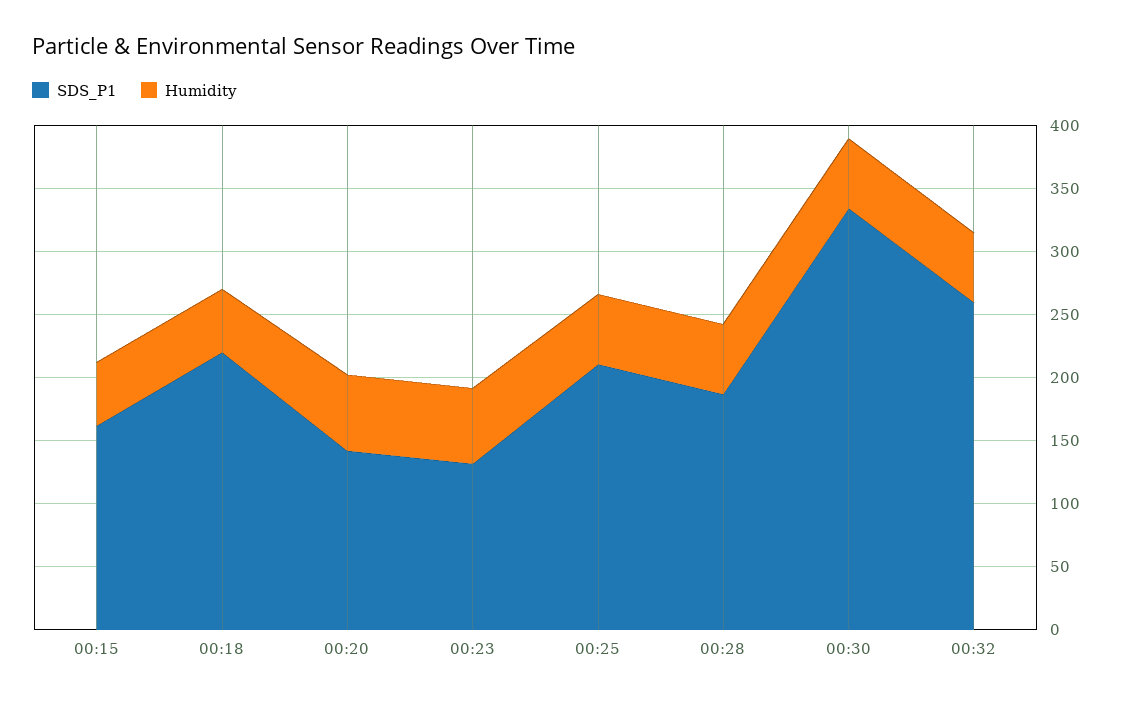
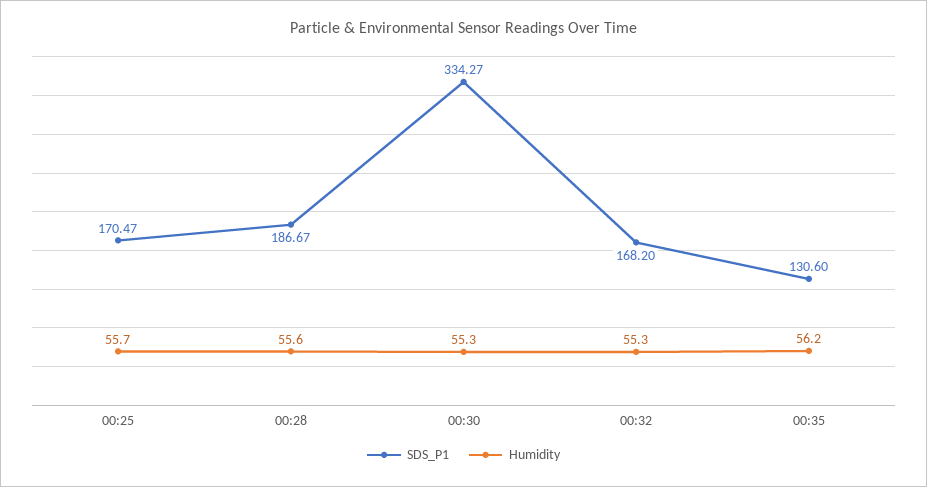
SDS_P1, 00:15: 160 -> none
Humidity, 00:15: 50 -> none
SDS_P1, 00:18: 220 -> none
Humidity, 00:18: 50 -> none
SDS_P1, 00:20: 140 -> none
Humidity, 00:20: 60 -> none
SDS_P1, 00:23: 130 -> none
Humidity, 00:23: 60 -> none
SDS_P1, 00:25: 210 -> 170.47
SDS_P1, 00:32: 260 -> 168.2
SDS_P1, 00:35: none -> 130.6
Humidity, 00:35: none -> 56.2

